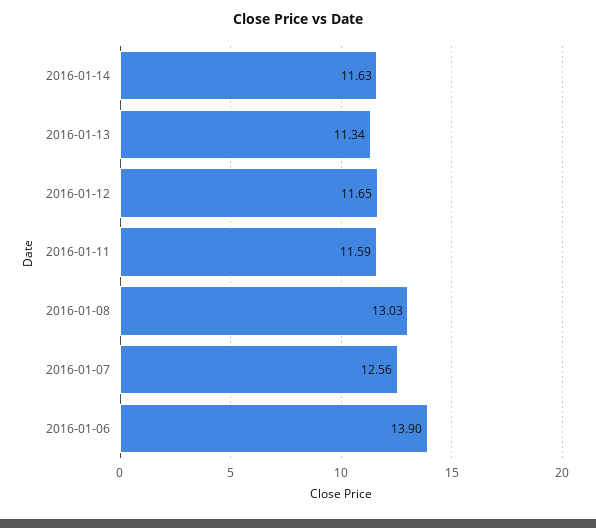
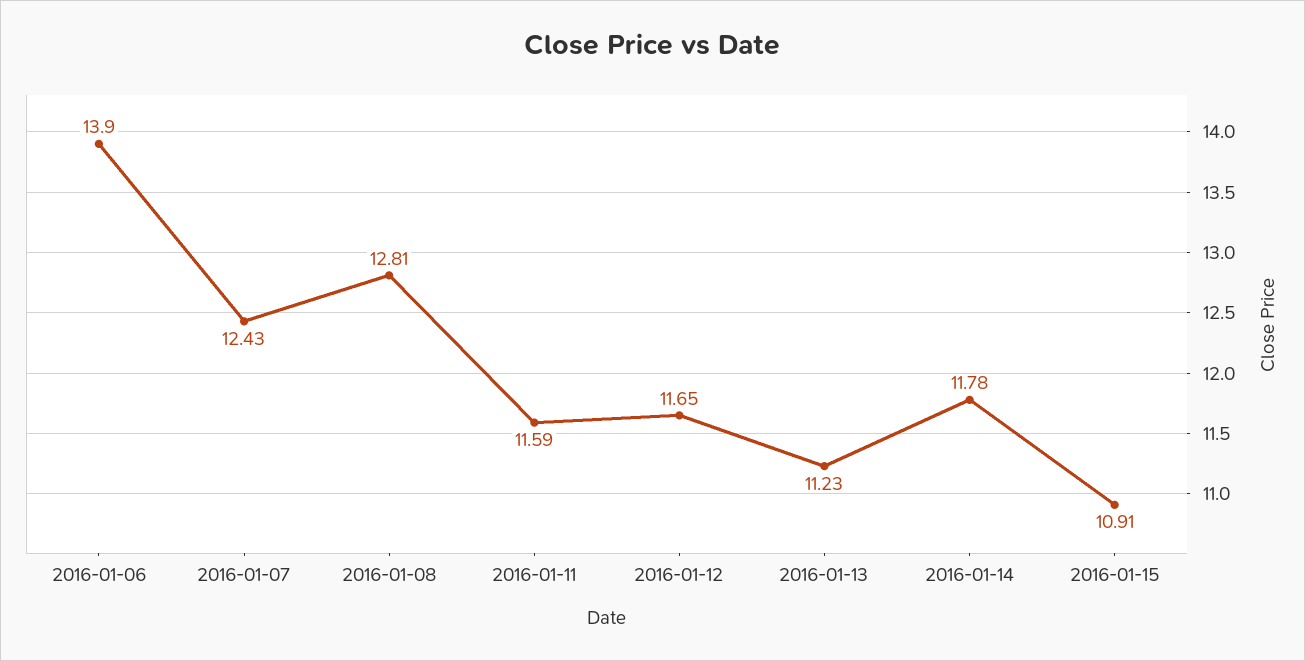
2016-01-14: 11.63 -> 11.78
2016-01-13: 11.34 -> 11.23
2016-01-08: 13.03 -> 12.81
2016-01-07: 12.56 -> 12.43
2016-01-15: none -> 10.91

